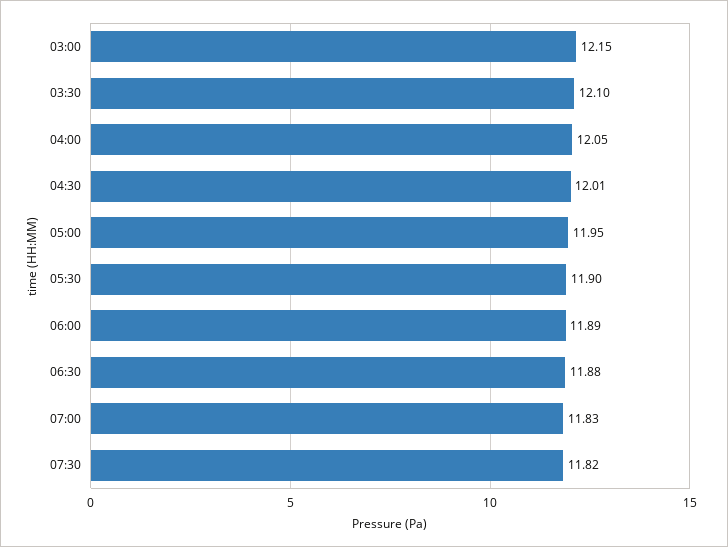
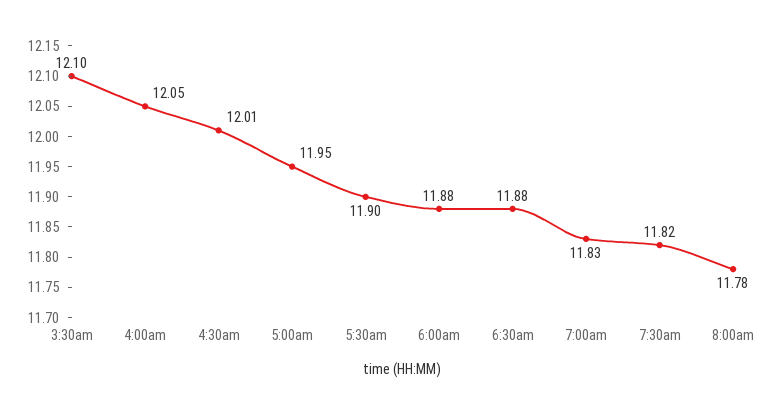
03:00: 12.15 -> none
06:00: 11.89 -> 11.88
8:00am: none -> 11.78

